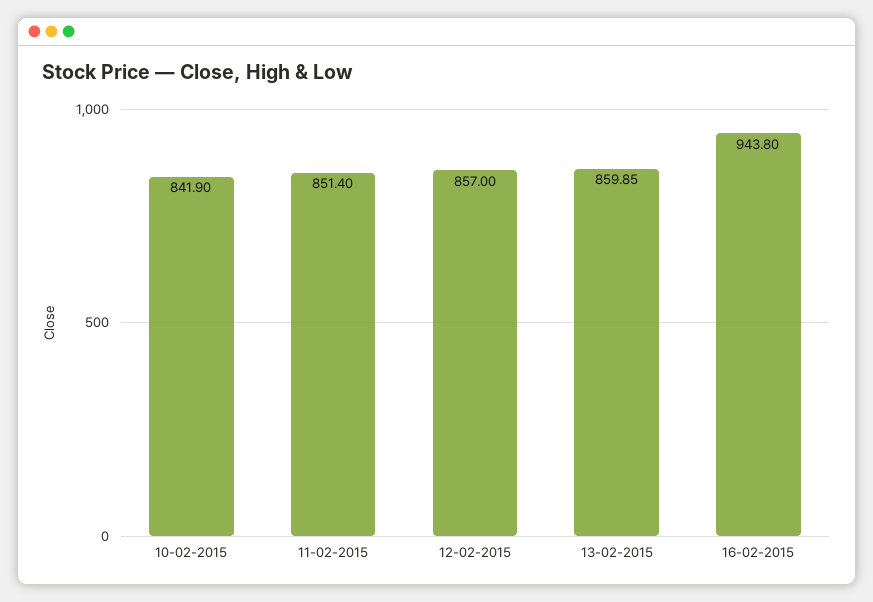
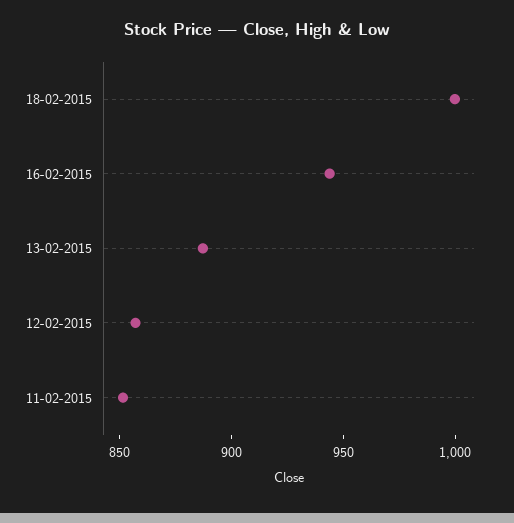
10-02-2015: 841.9 -> none
13-02-2015: 859.85 -> 890
18-02-2015: none -> 1000

